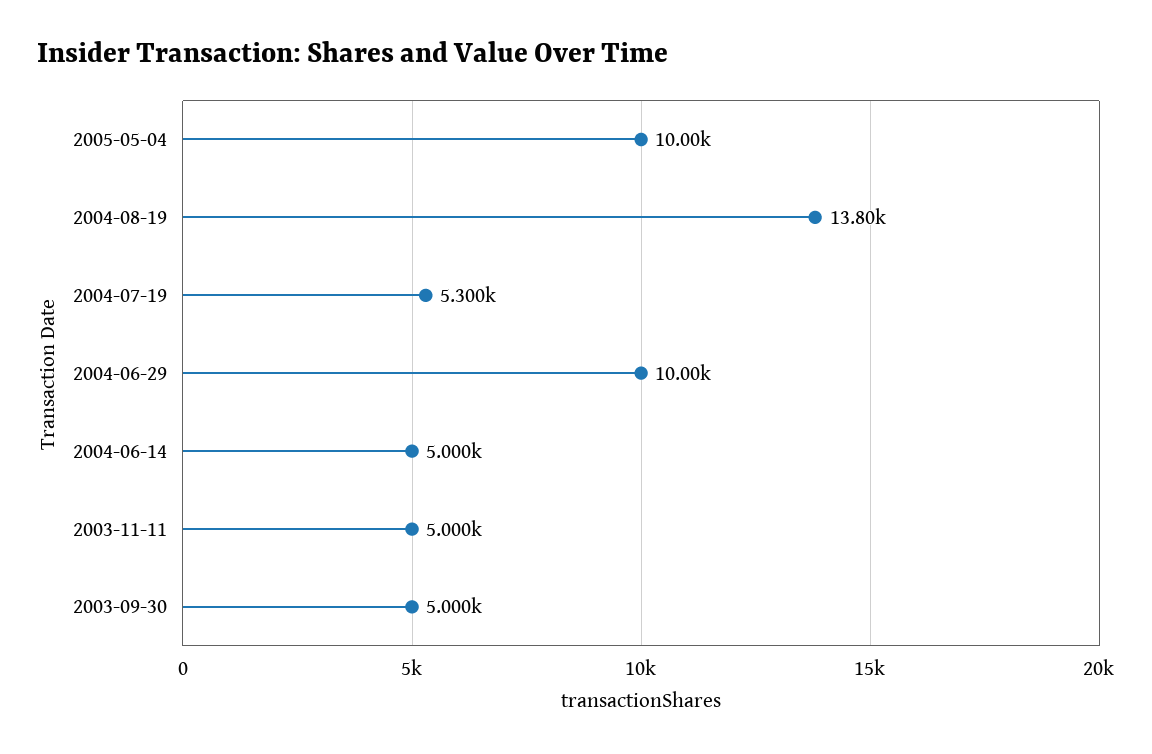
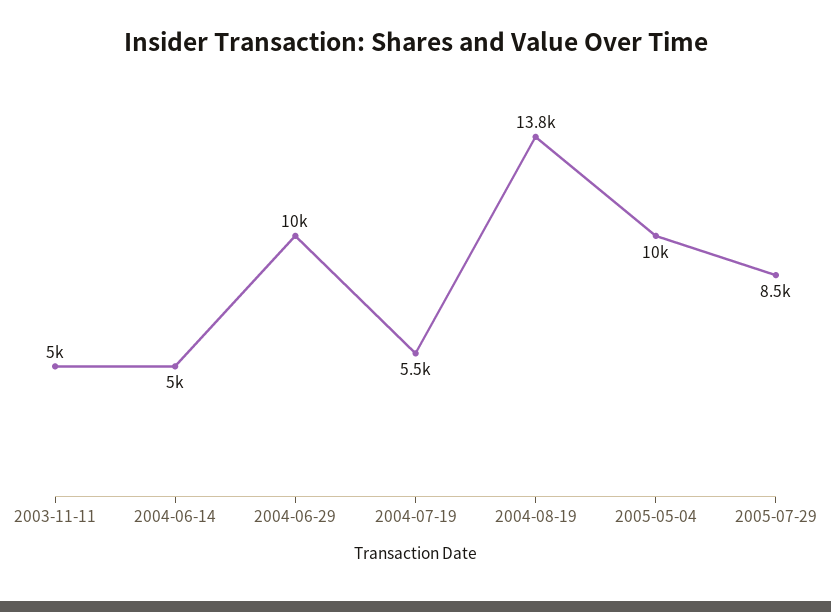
2004-07-19: 5300 -> 5500
2003-09-30: 5000 -> none
2005-07-29: none -> 8500

